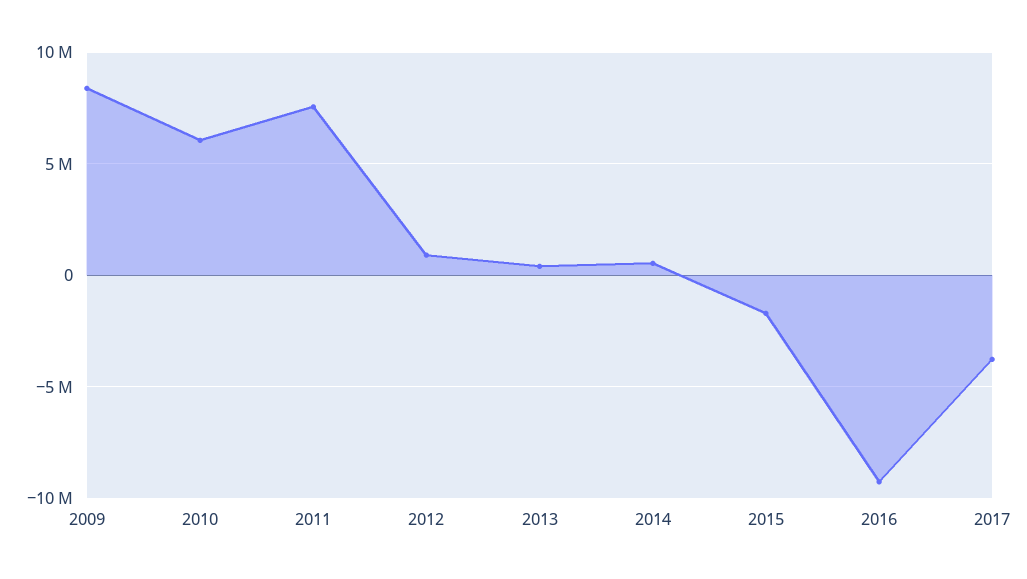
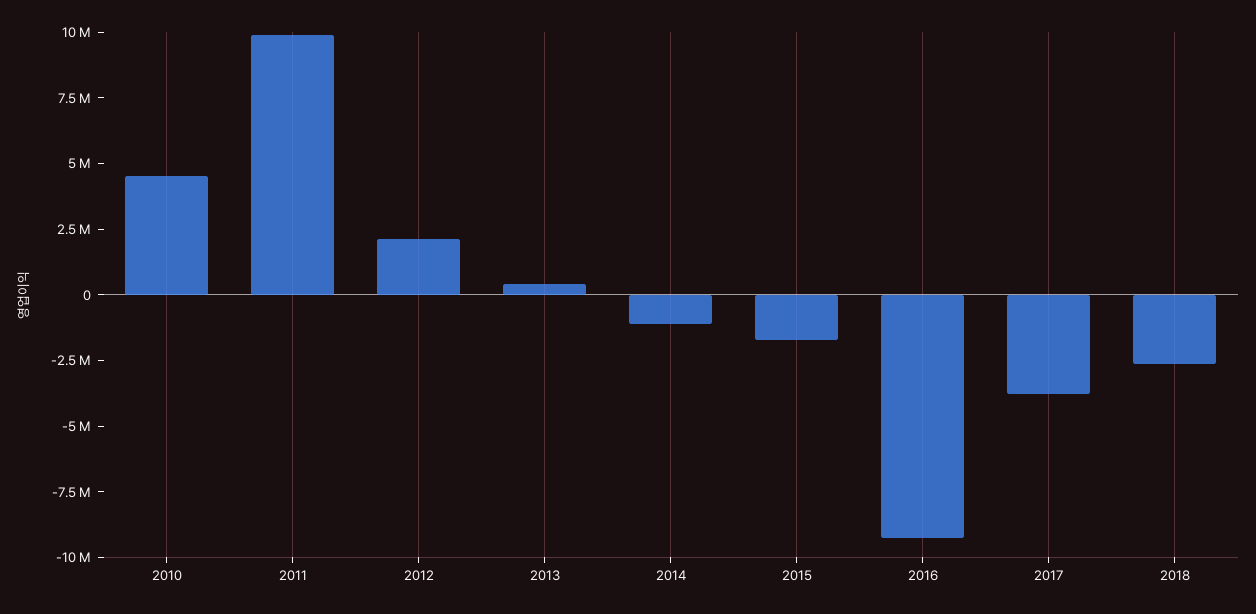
2009: 8500000 -> none
2010: 6000000 -> 4500000
2011: 7500000 -> 10000000
2012: 1000000 -> 2000000
2014: 500000 -> -1000000
2018: none -> -2500000

